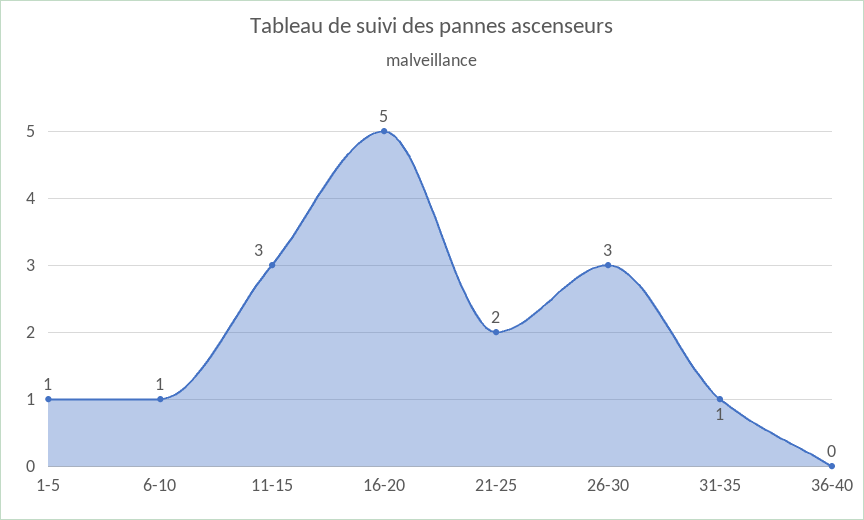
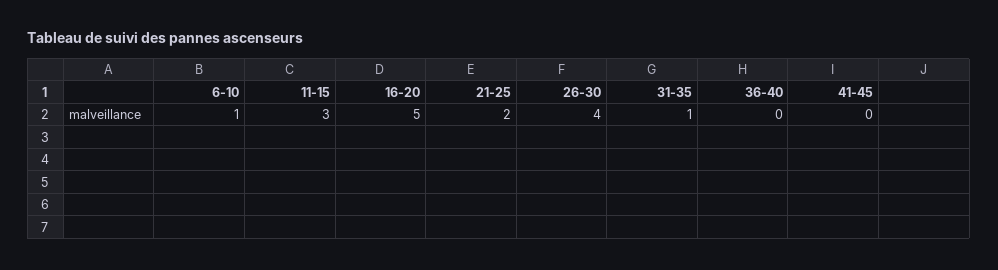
1-5: 1 -> none
26-30: 3 -> 4
41-45: none -> 0

